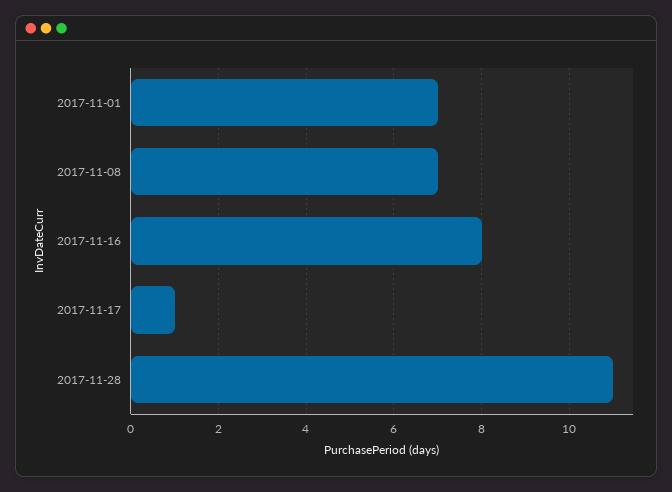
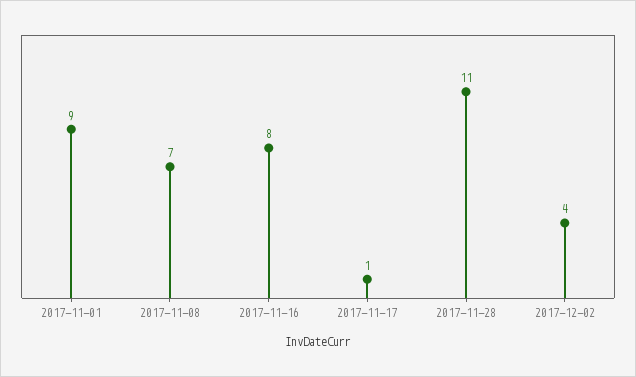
2017-11-01: 7 -> 9
2017-12-02: none -> 4

